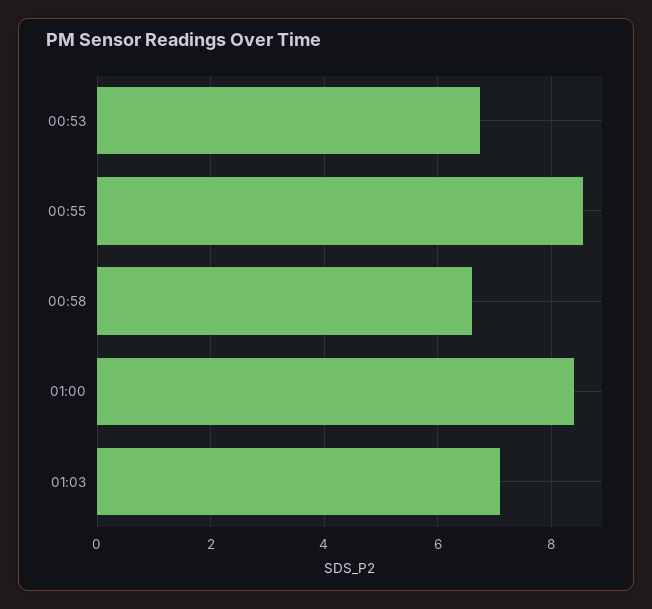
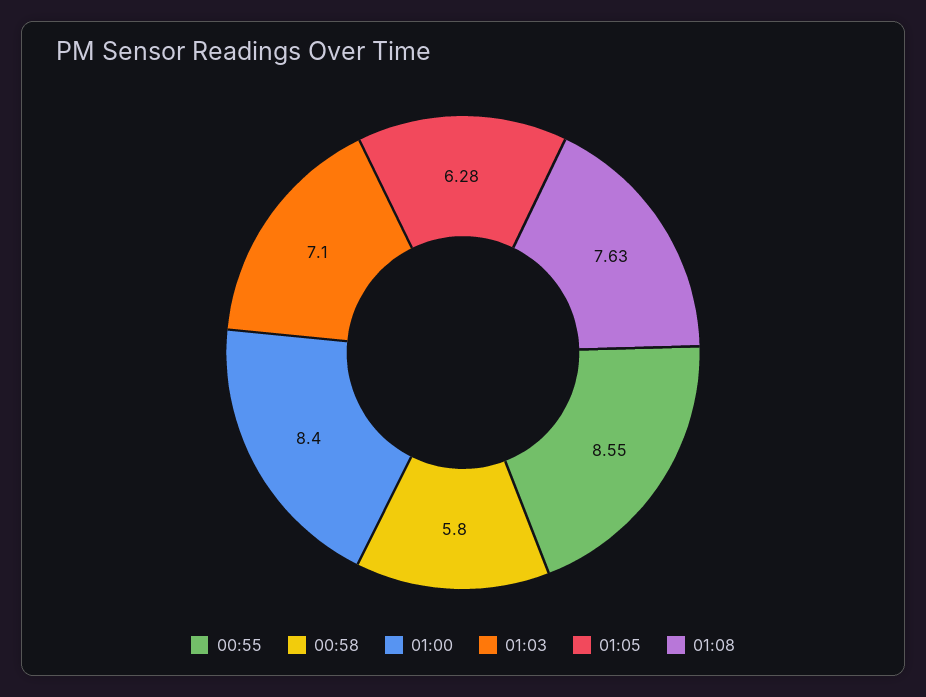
00:53: 6.8 -> none
00:58: 6.6 -> 5.8
01:05: none -> 6.28
01:08: none -> 7.63

